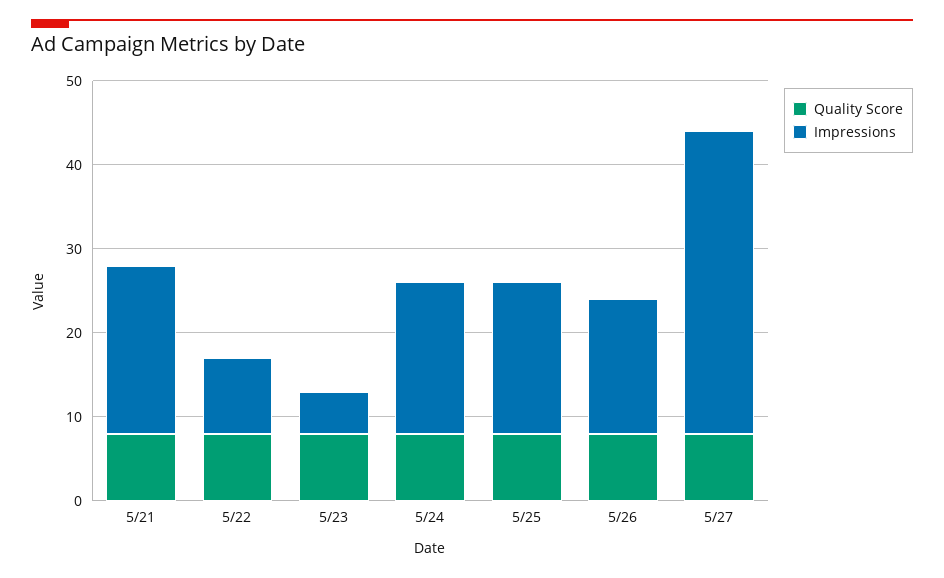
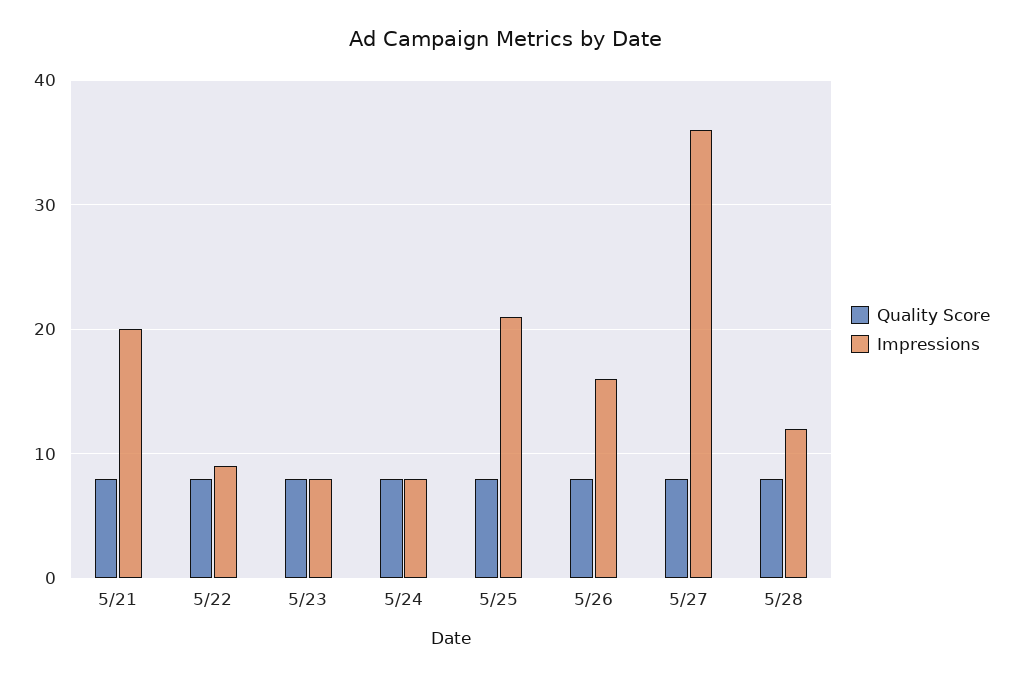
Impressions, 5/23: 5 -> 8
Impressions, 5/24: 18 -> 8
Impressions, 5/25: 18 -> 21
Quality Score, 5/28: none -> 8
Impressions, 5/28: none -> 12

